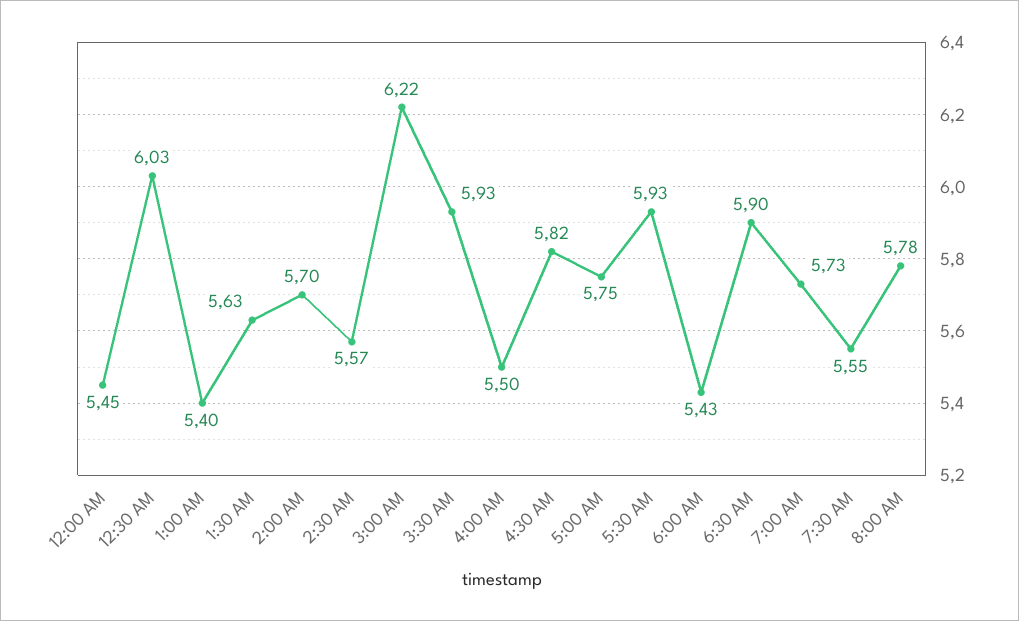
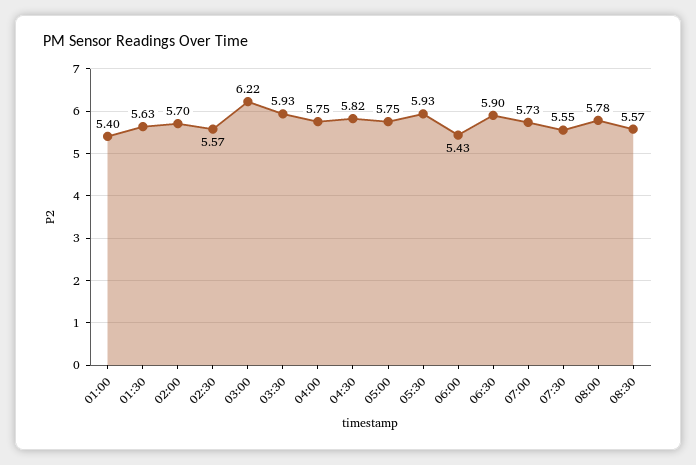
12:00 AM: 5.45 -> none
12:30 AM: 6.03 -> none
4:00 AM: 5.5 -> 5.75
08:30: none -> 5.57

